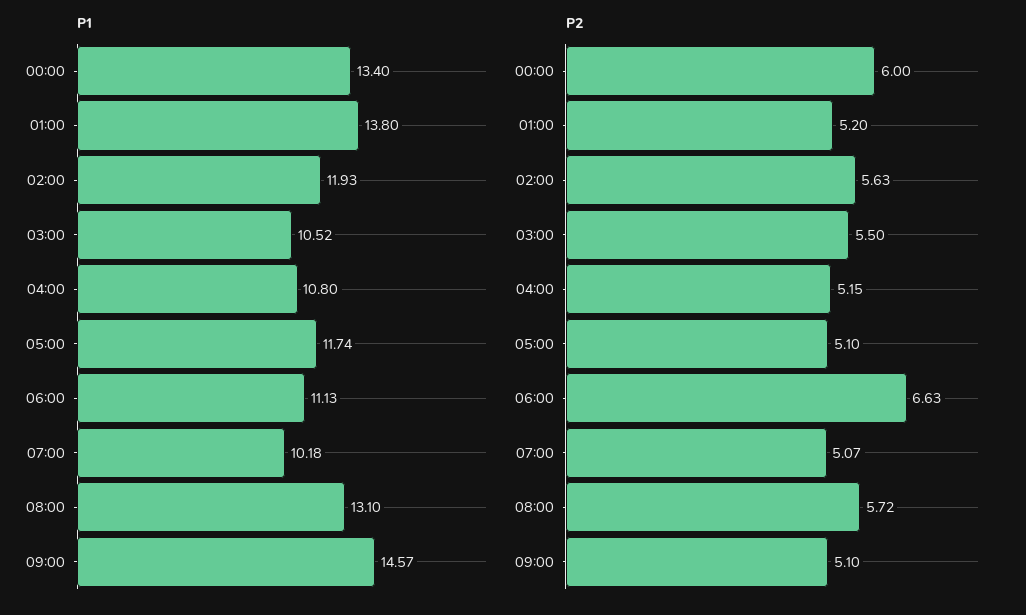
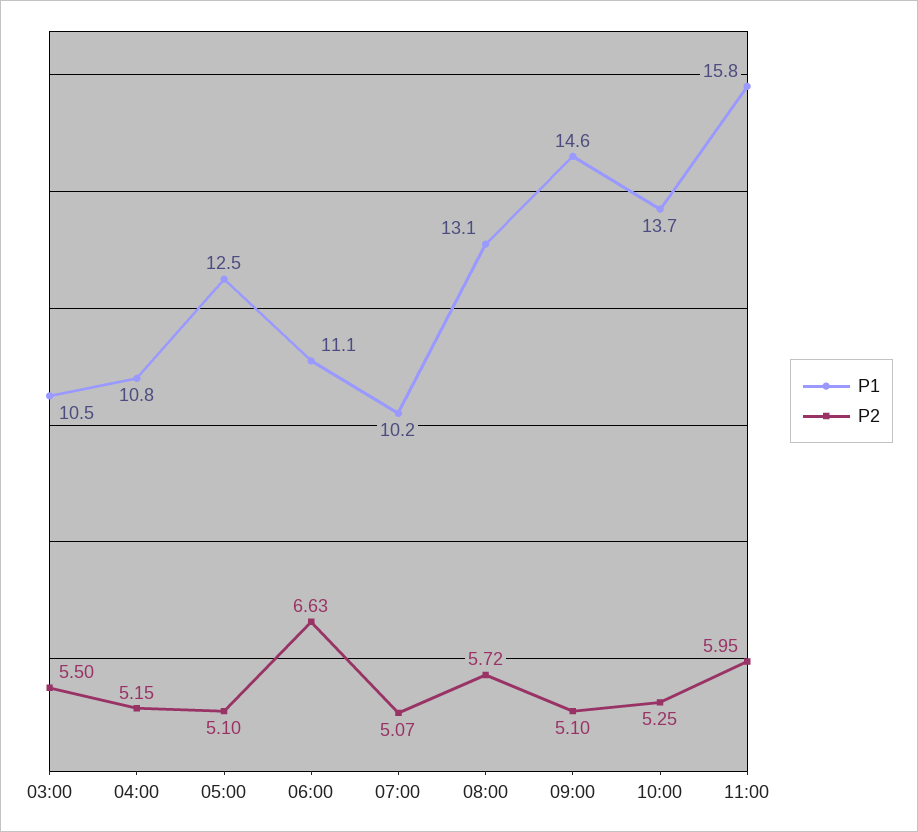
P1, 00:00: 13.4 -> none
P1, 01:00: 13.8 -> none
P1, 02:00: 11.93 -> none
P1, 05:00: 11.74 -> 12.5
P2, 00:00: 6 -> none
P2, 01:00: 5.2 -> none
P2, 02:00: 5.63 -> none
P1, 10:00: none -> 13.7
P2, 10:00: none -> 5.25
P1, 11:00: none -> 15.8
P2, 11:00: none -> 5.95

